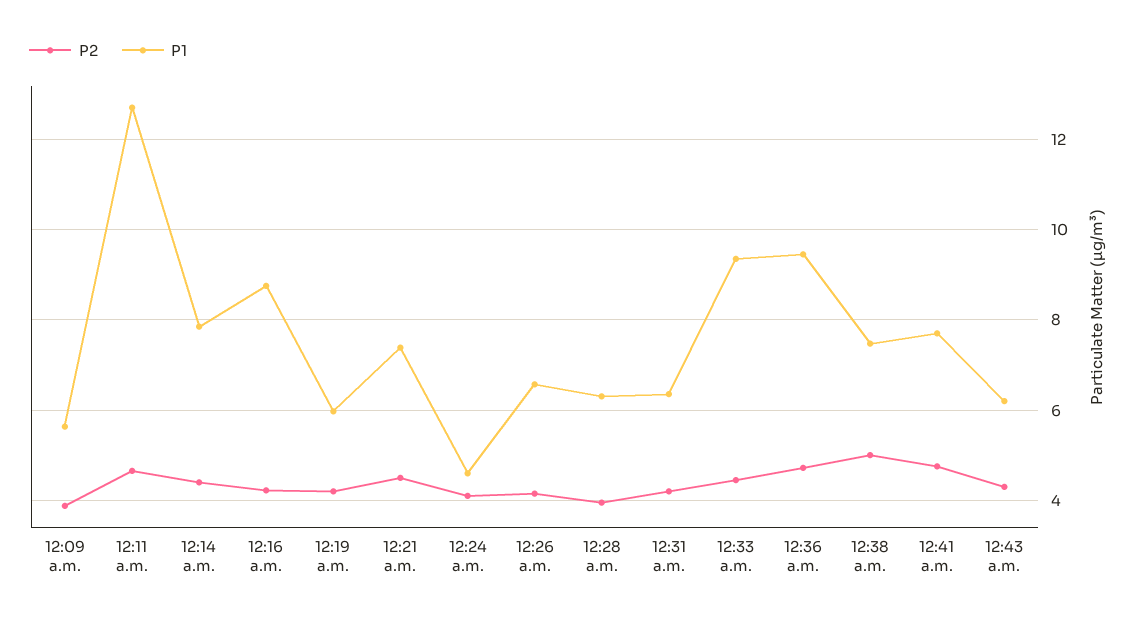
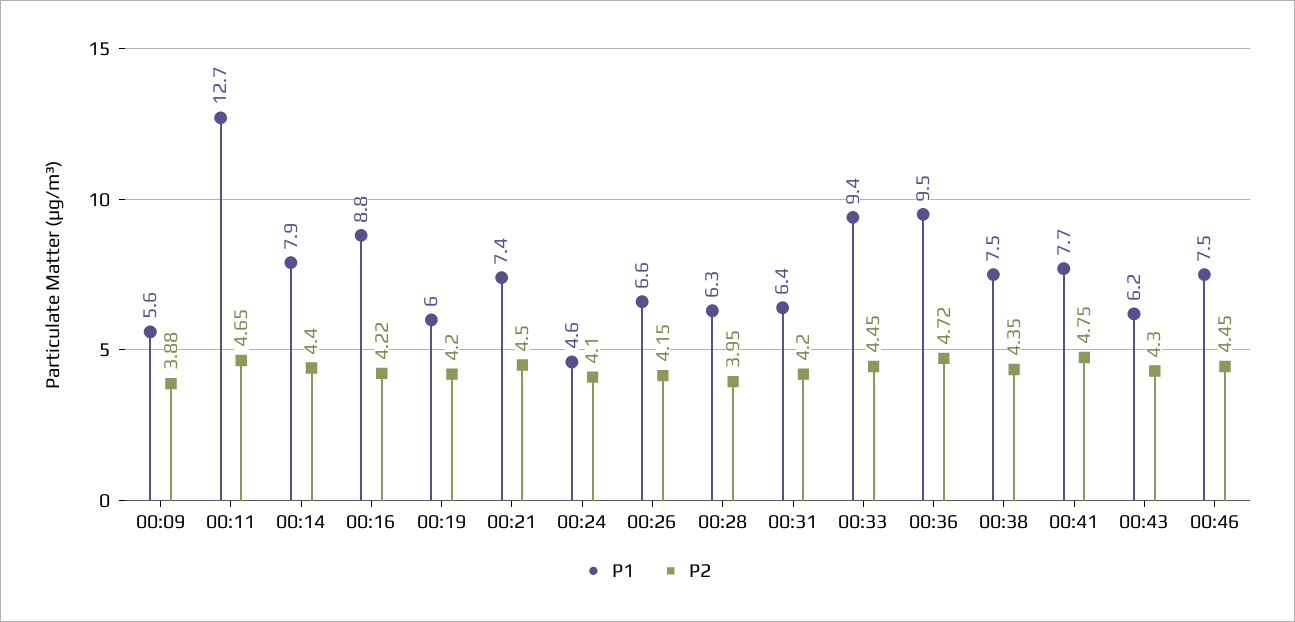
P2, 12:38 a.m.: 5 -> 4.35
P1, 00:46: none -> 7.5
P2, 00:46: none -> 4.45

